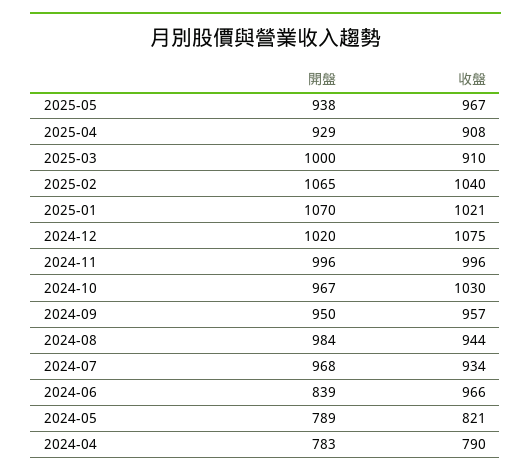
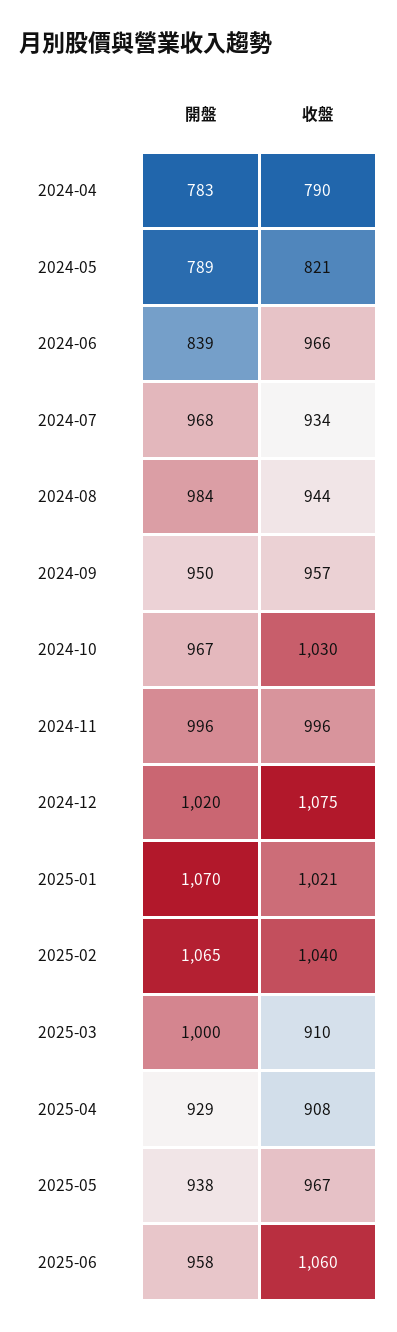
開盤, 2025-06: none -> 958
收盤, 2025-06: none -> 1060

